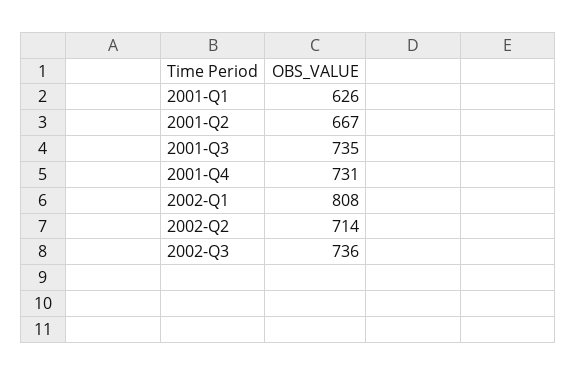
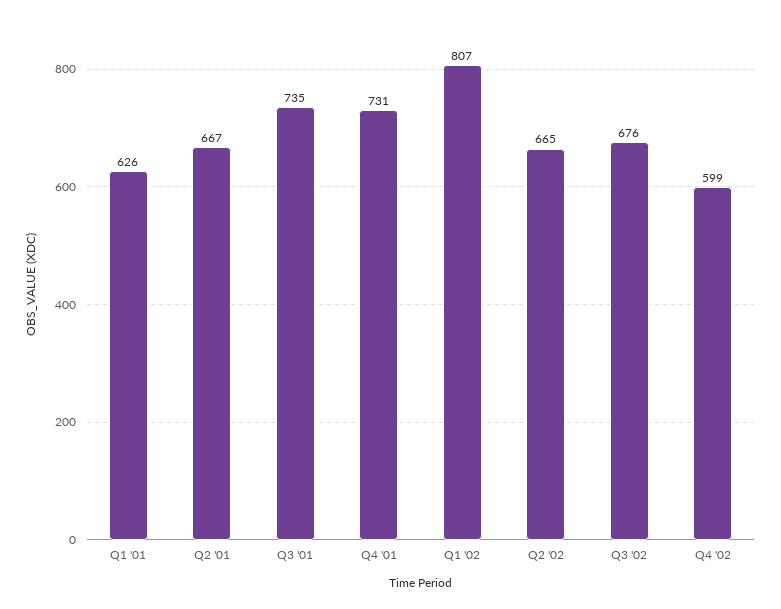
2002-Q1: 808 -> 807
2002-Q2: 714 -> 665
2002-Q3: 736 -> 676
Q4 '02: none -> 599

